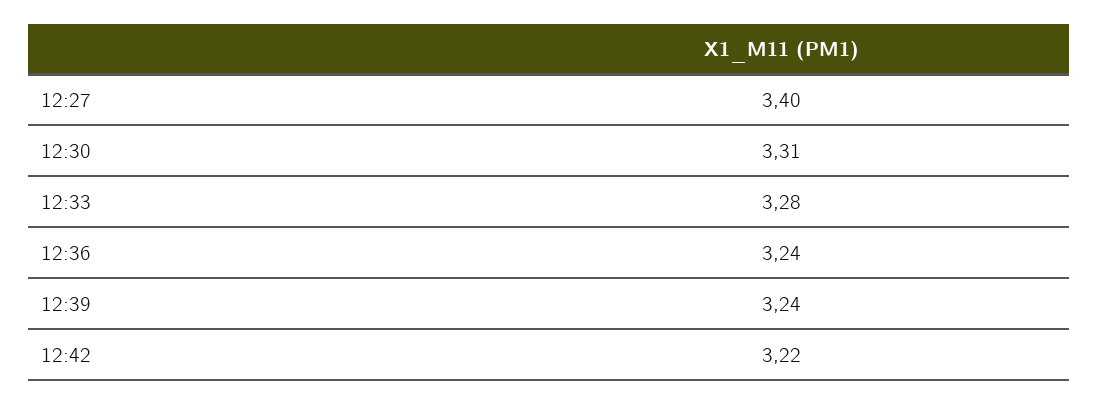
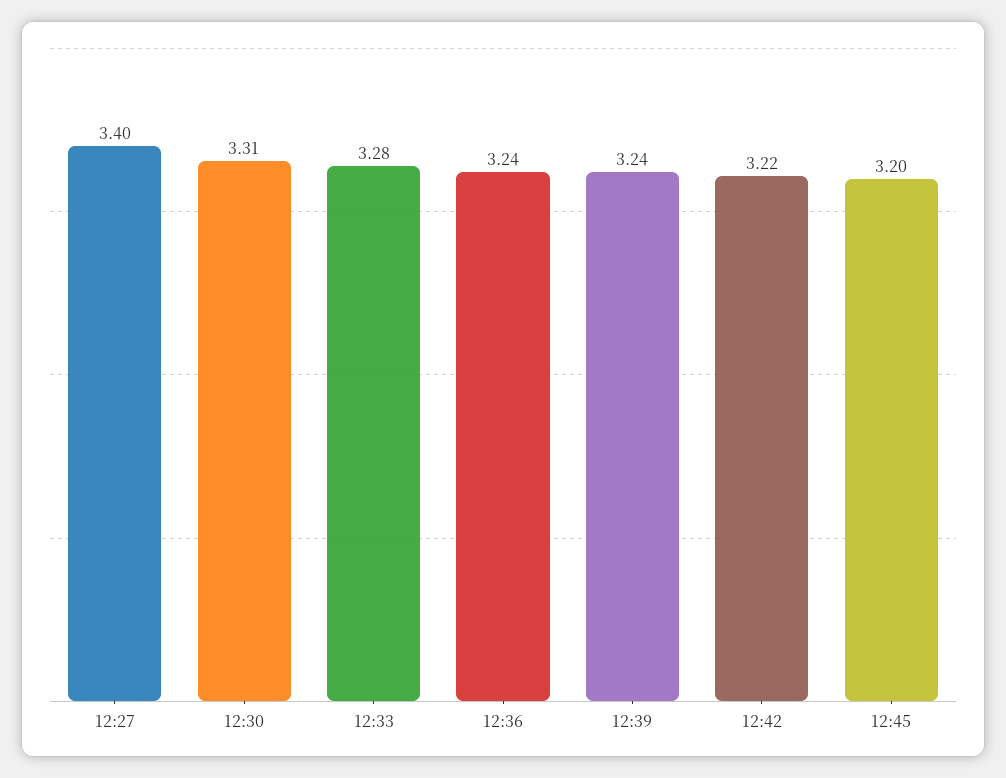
12:45: none -> 3.2

